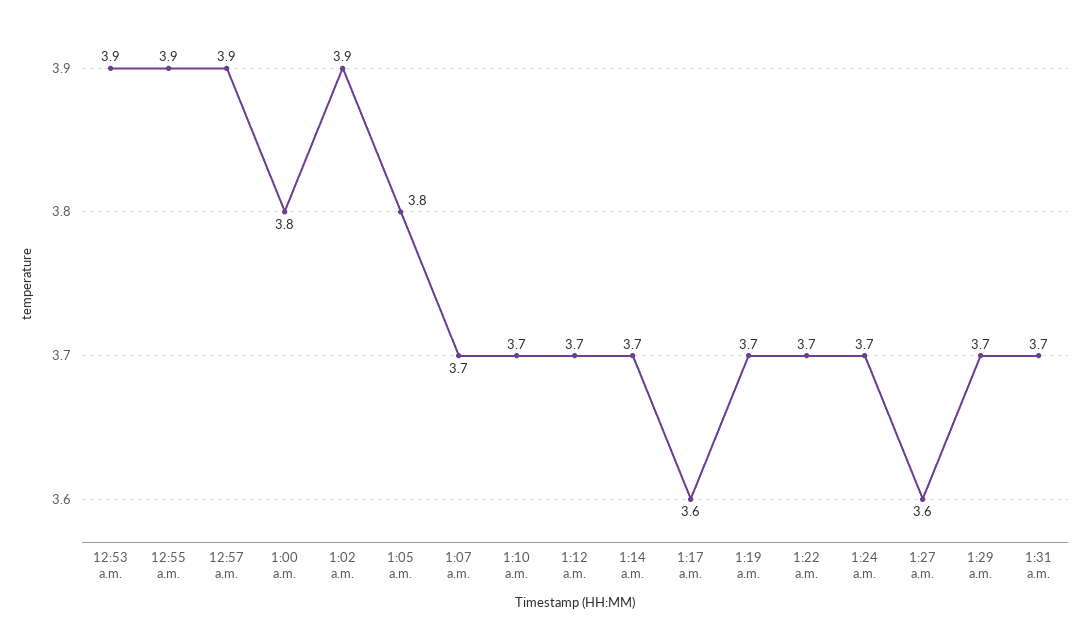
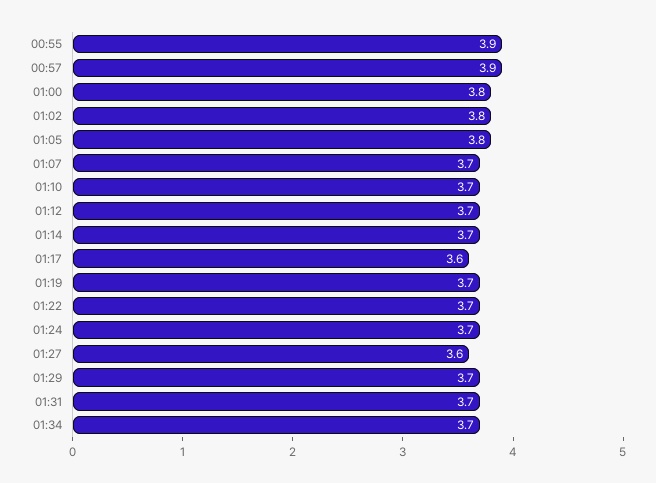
12:53 a.m.: 3.9 -> none
1:02 a.m.: 3.9 -> 3.8
01:34: none -> 3.7

